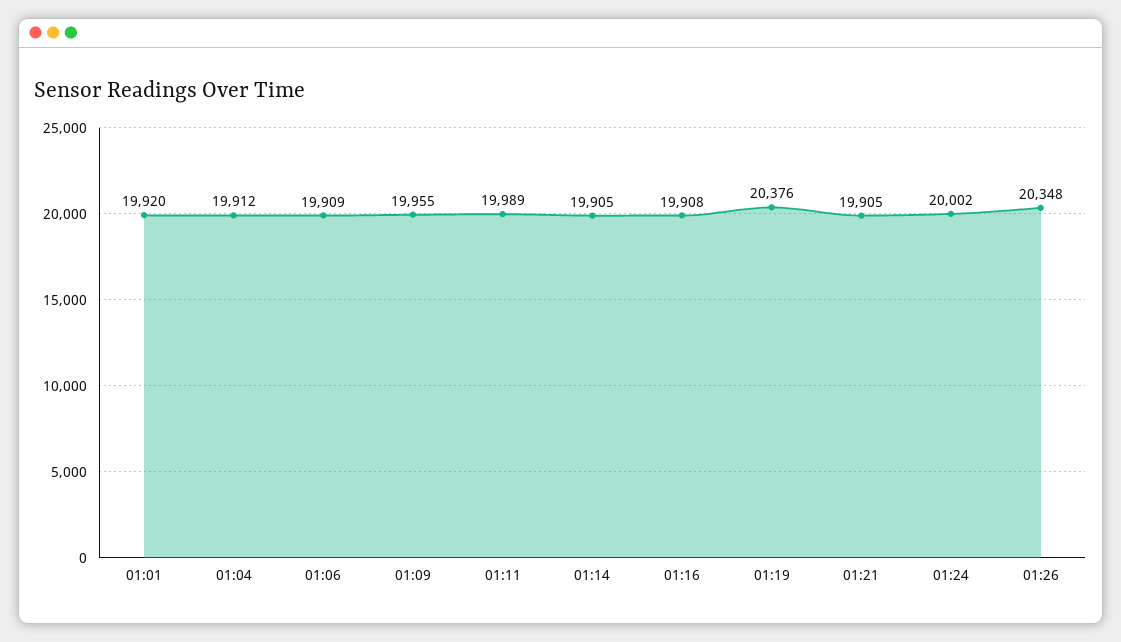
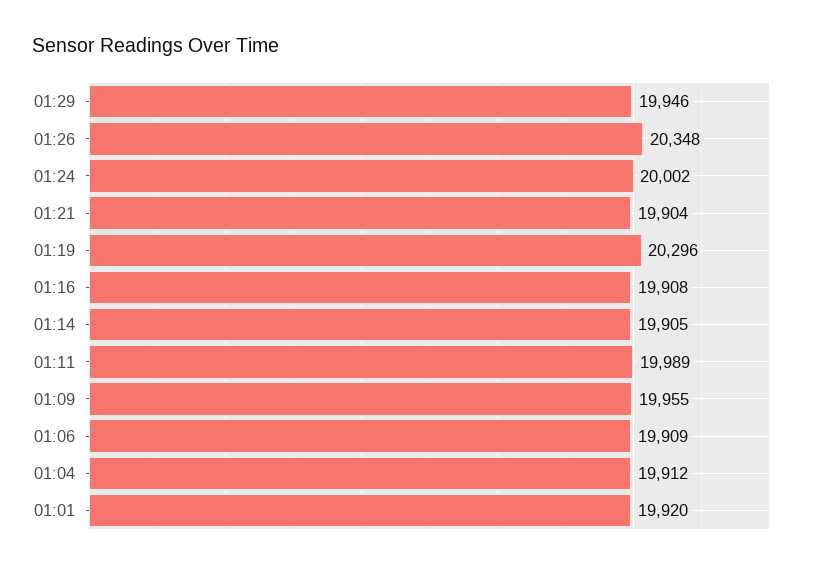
01:19: 20376 -> 20296
01:21: 19905 -> 19904
01:29: none -> 19946

